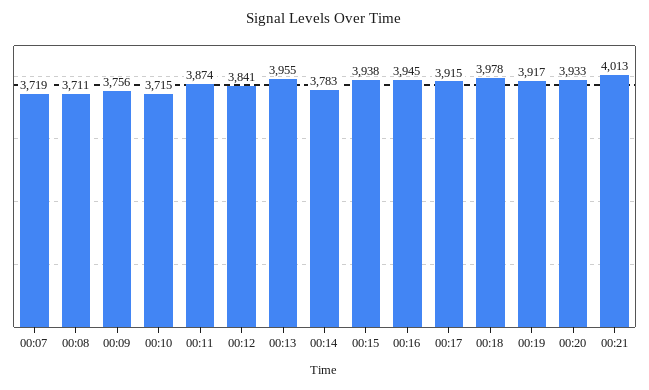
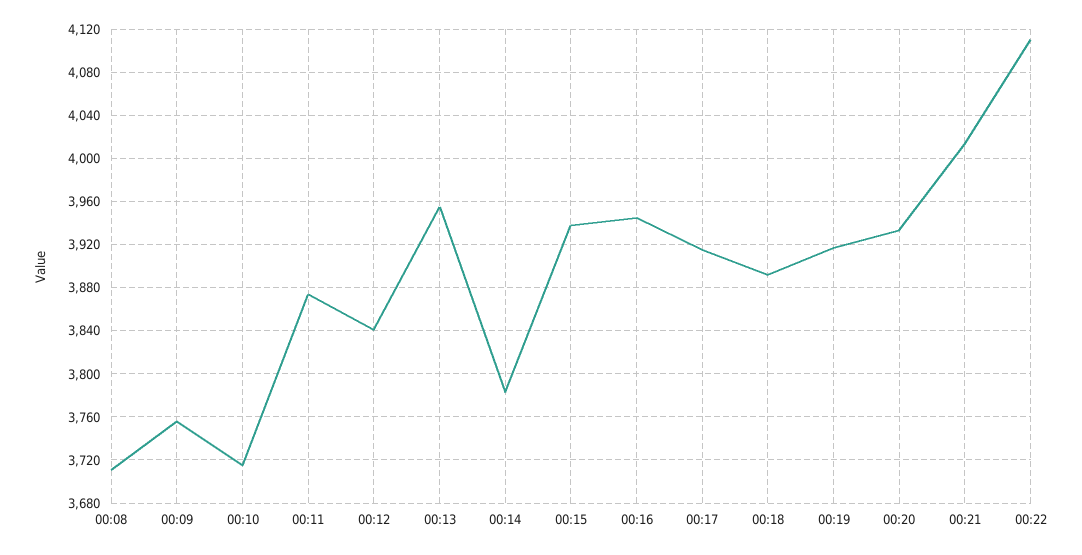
00:07: 3719 -> none
00:18: 3978 -> 3890
00:22: none -> 4110

